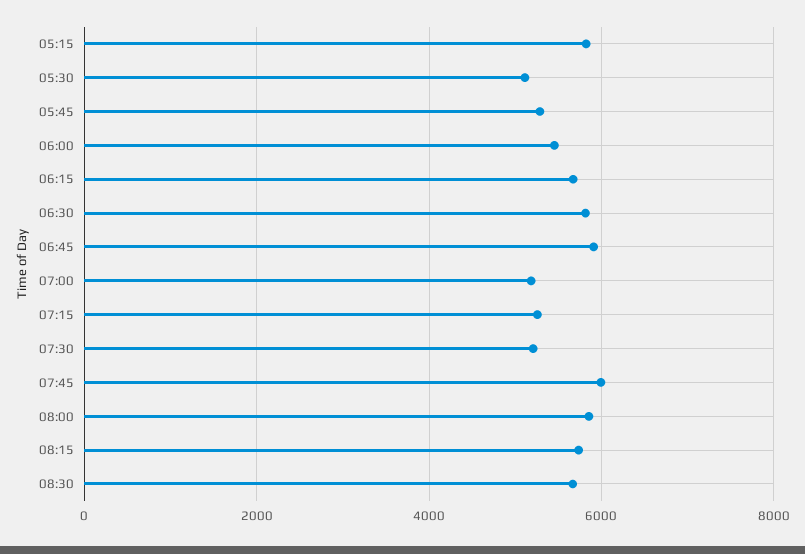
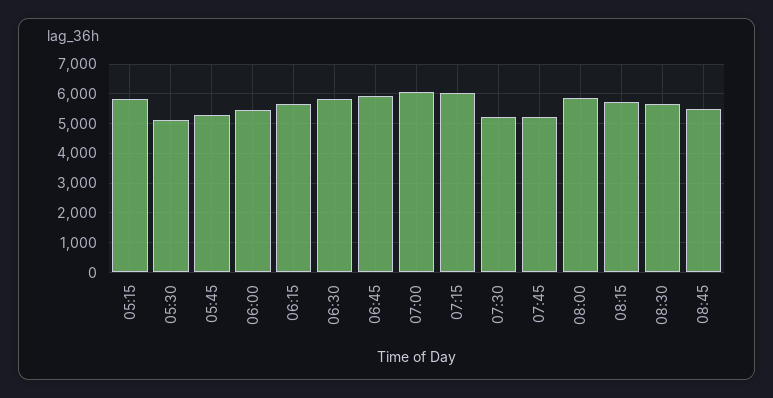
07:00: 5200 -> 6000
07:15: 5200 -> 6000
07:45: 6000 -> 5250
08:45: none -> 5500

